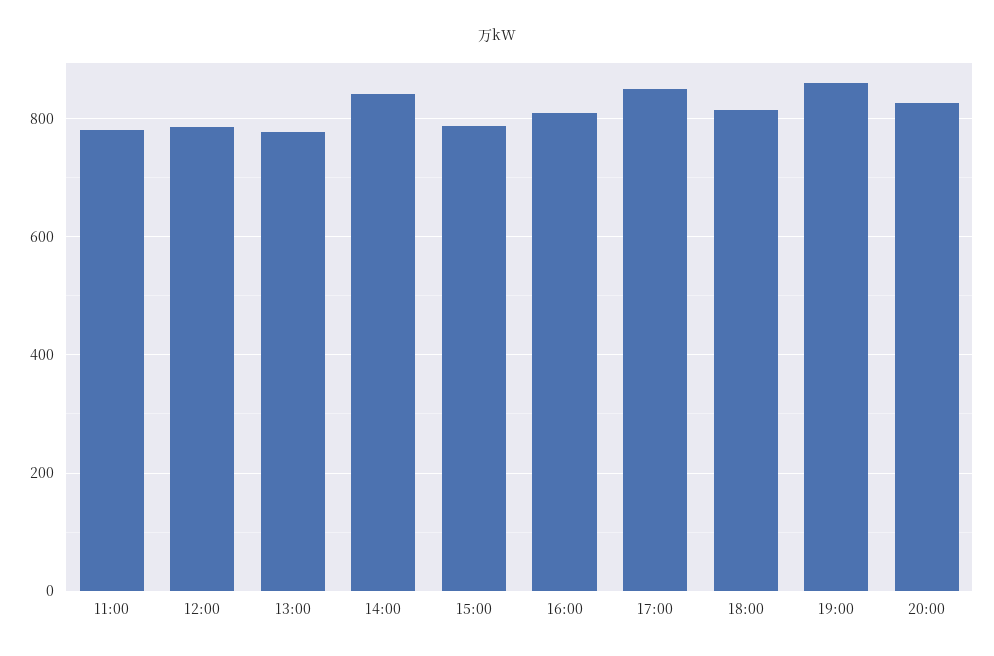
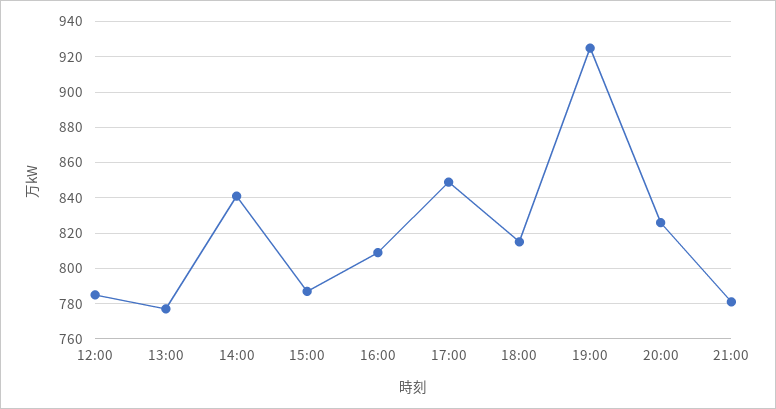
11:00: 780 -> none
19:00: 860 -> 925
21:00: none -> 780

